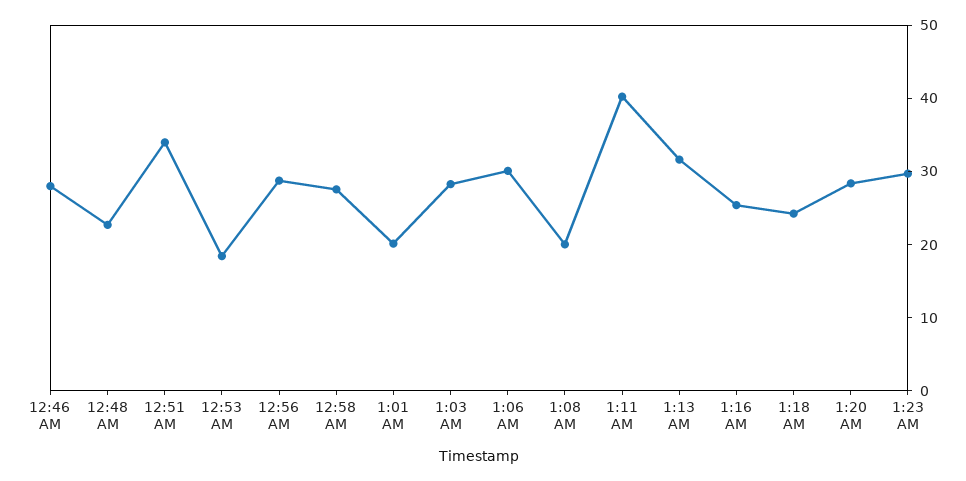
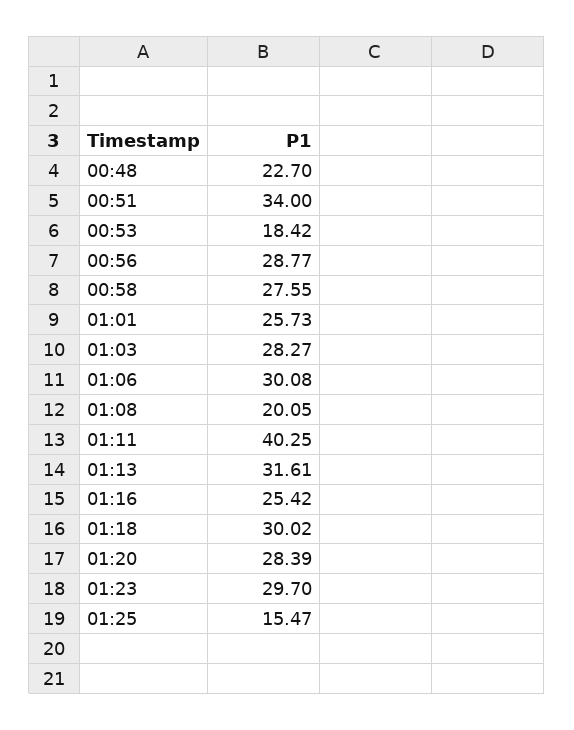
12:46 AM: 28 -> none
1:01 AM: 20 -> 25.73
1:18 AM: 24 -> 30.02
01:25: none -> 15.47

